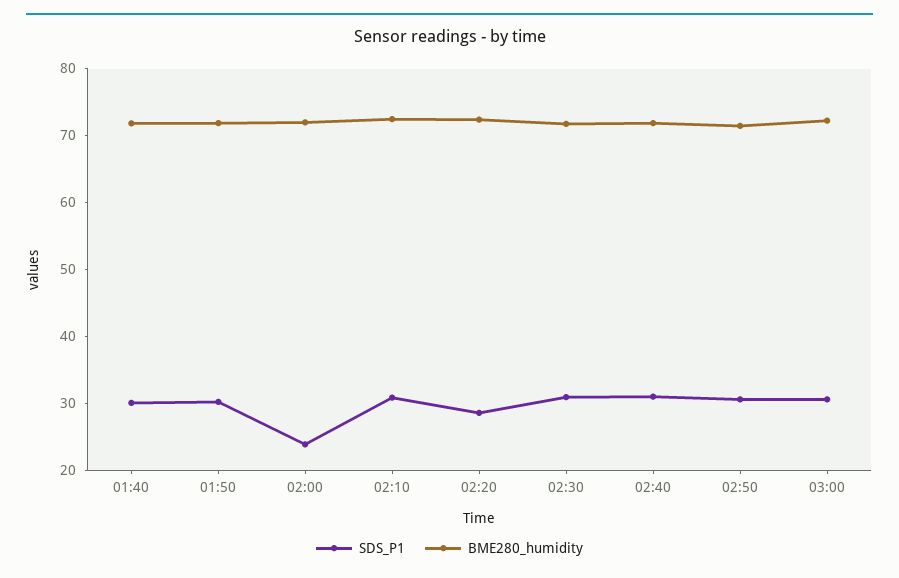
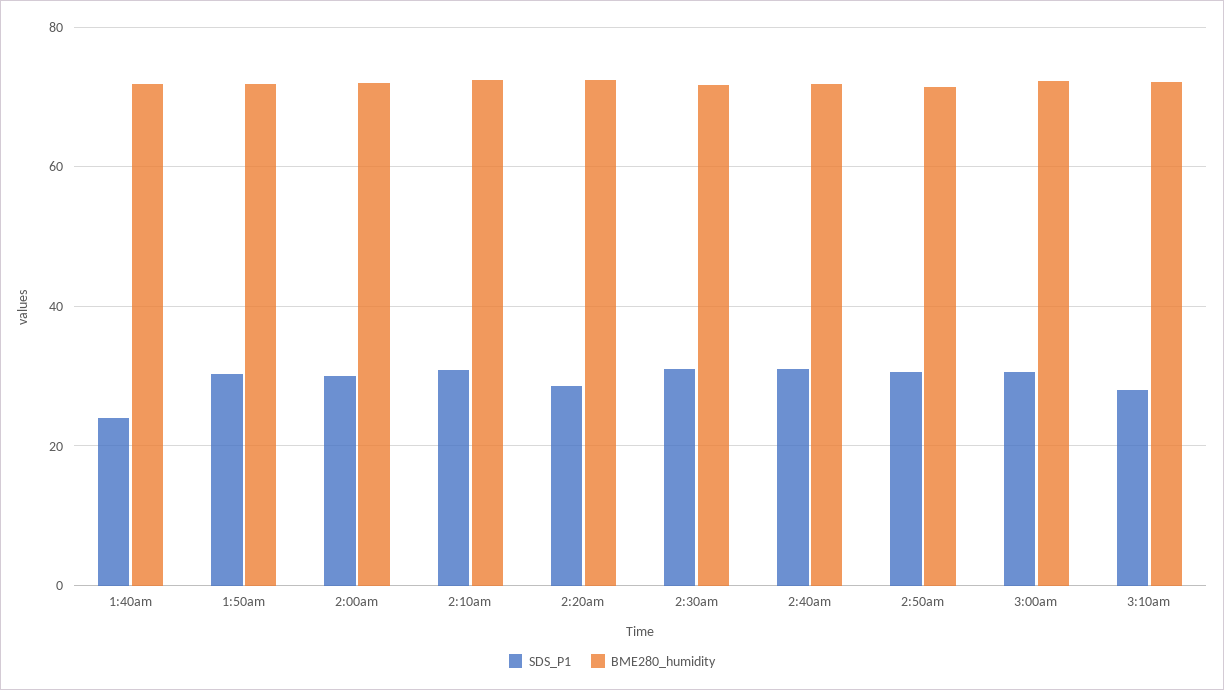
SDS_P1, 01:40: 30 -> 24
SDS_P1, 02:00: 24 -> 30
SDS_P1, 3:10am: none -> 28
BME280_humidity, 3:10am: none -> 72

